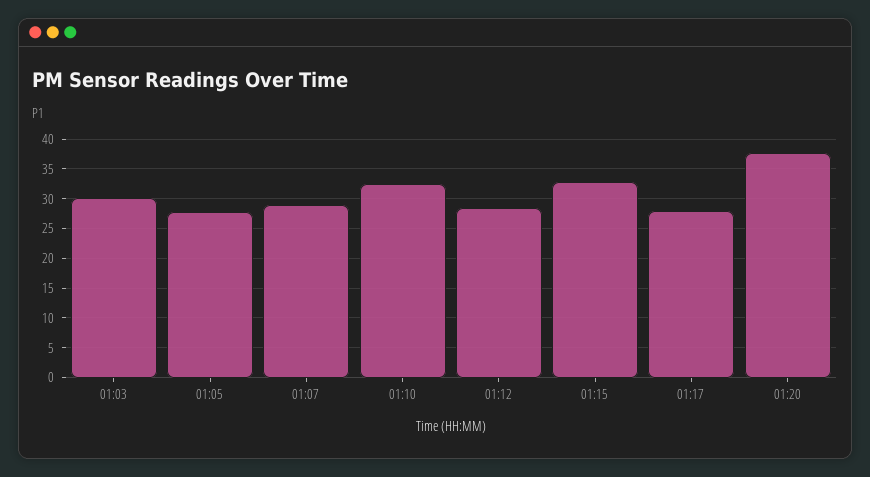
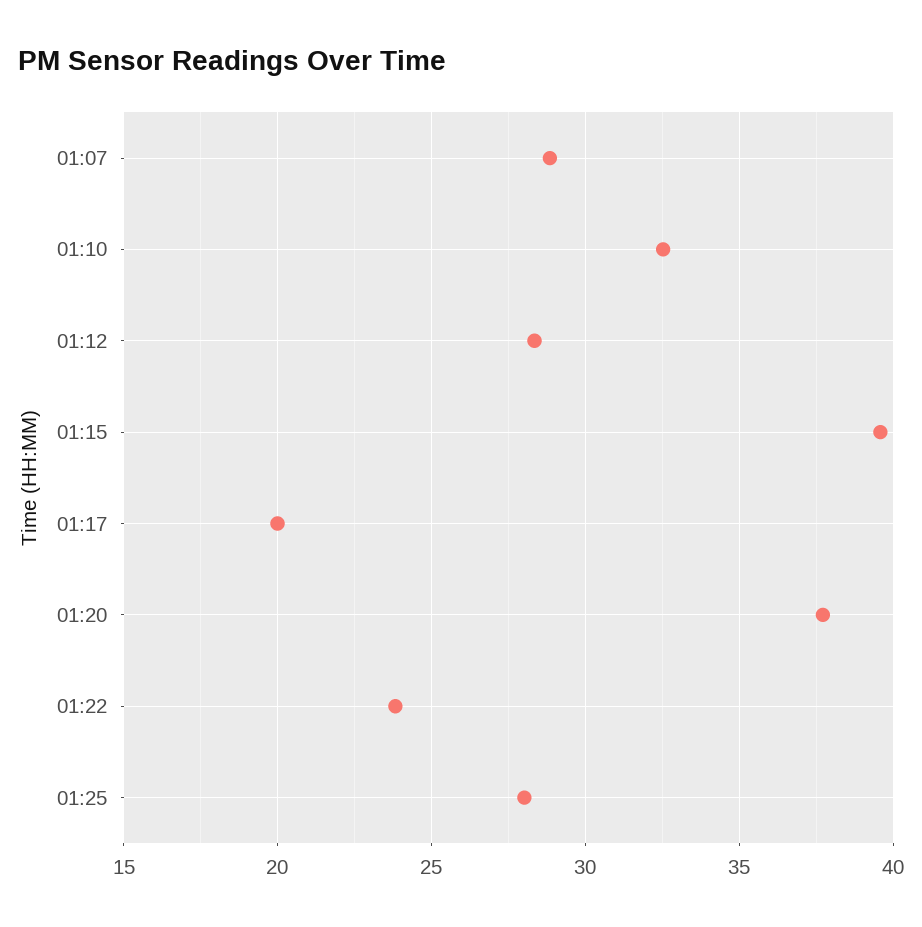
01:03: 30 -> none
01:05: 27.5 -> none
01:15: 32.5 -> 39.5
01:17: 27.5 -> 20
01:22: none -> 24
01:25: none -> 28

